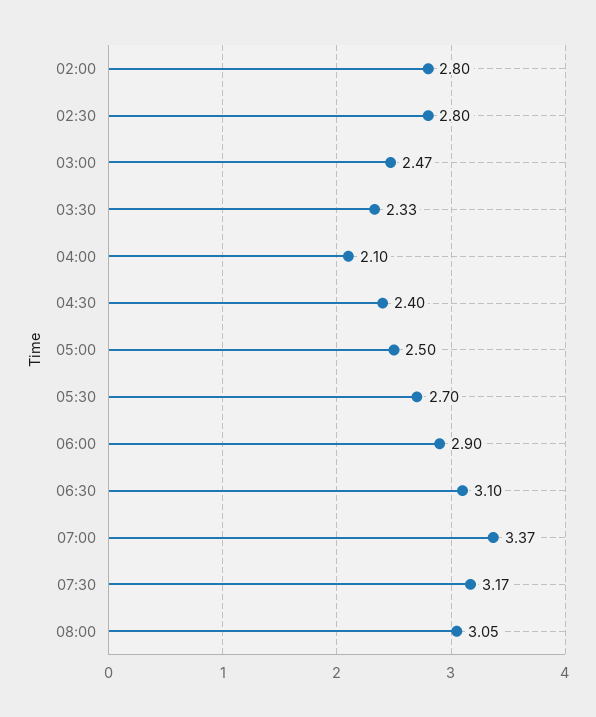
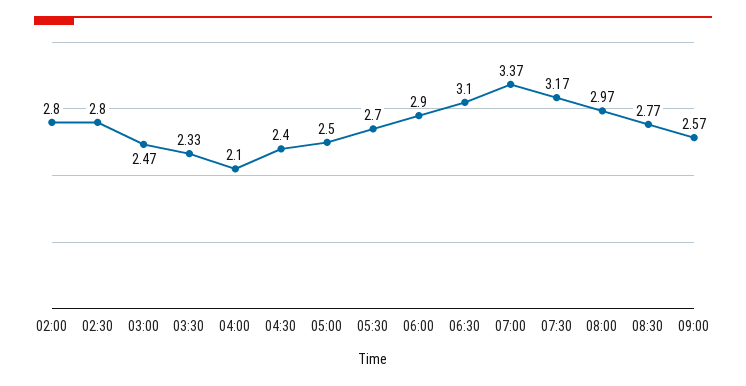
08:00: 3.05 -> 2.97
08:30: none -> 2.77
09:00: none -> 2.57

